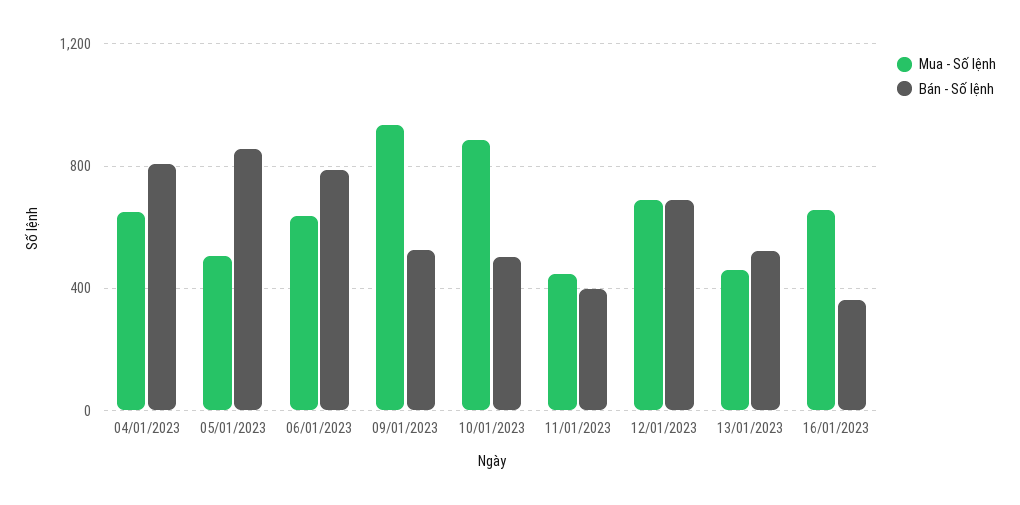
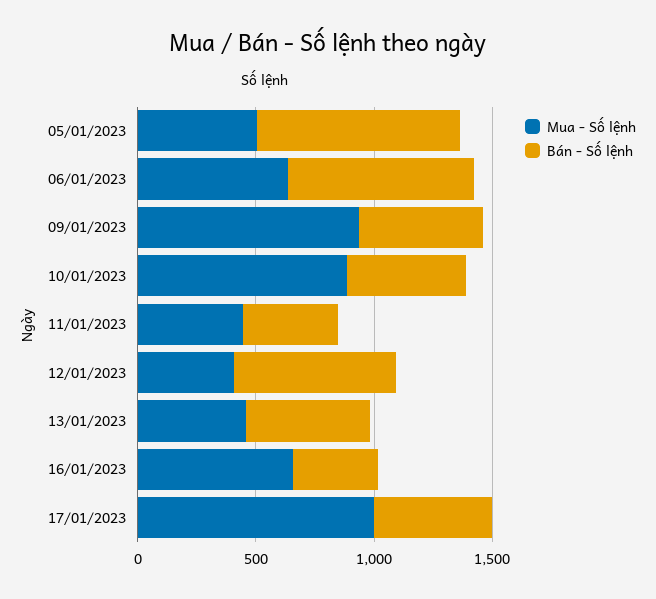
Mua - Số lệnh, 04/01/2023: 650 -> none
Bán - Số lệnh, 04/01/2023: 800 -> none
Mua - Số lệnh, 12/01/2023: 700 -> 400
Mua - Số lệnh, 17/01/2023: none -> 1000
Bán - Số lệnh, 17/01/2023: none -> 500

